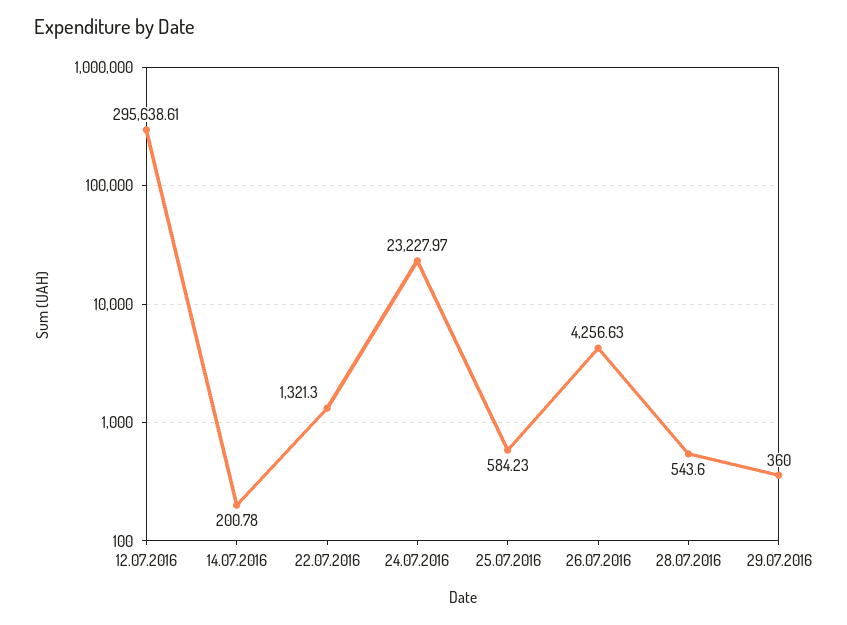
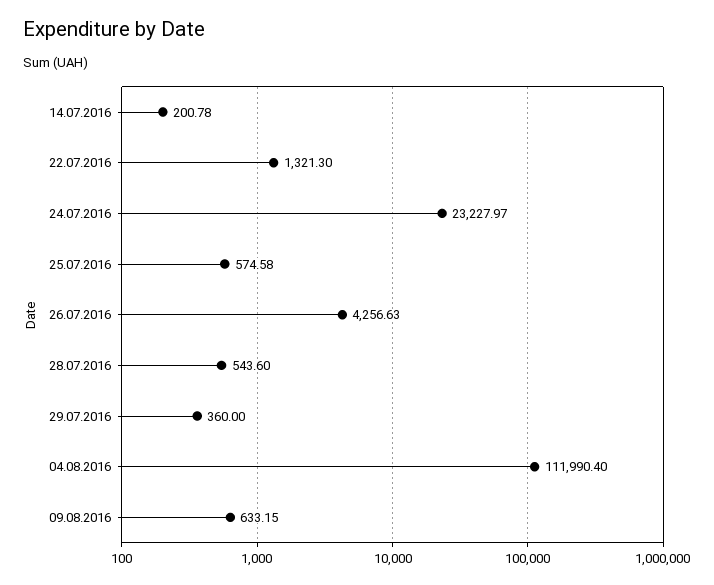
12.07.2016: 295638.61 -> none
25.07.2016: 584.23 -> 574.58
04.08.2016: none -> 111990.4
09.08.2016: none -> 633.15

